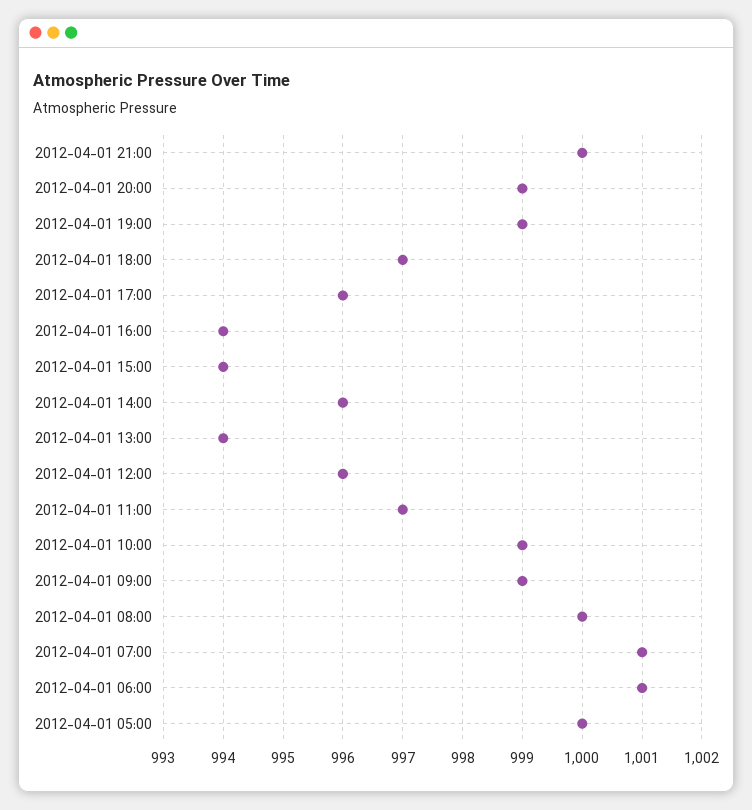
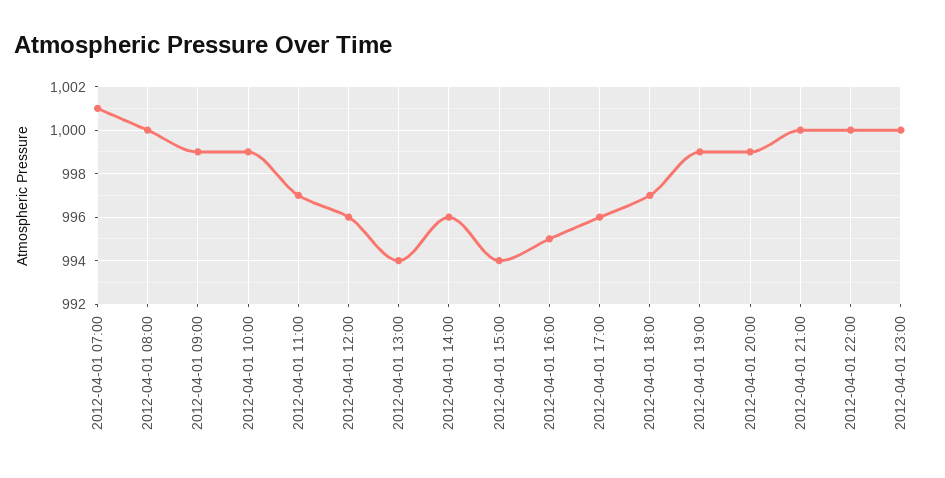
2012-04-01 16:00: 994 -> 995
2012-04-01 06:00: 1001 -> none
2012-04-01 05:00: 1000 -> none
2012-04-01 22:00: none -> 1000
2012-04-01 23:00: none -> 1000

